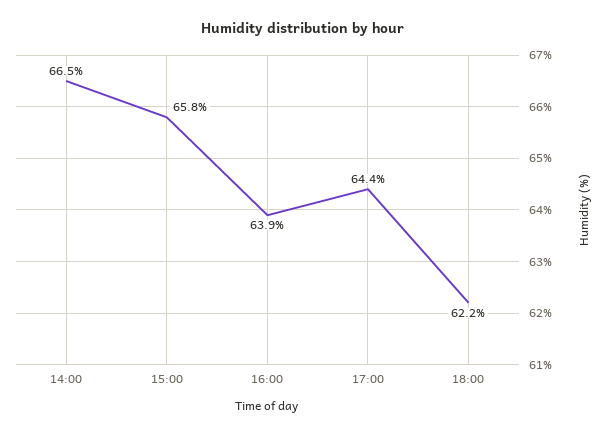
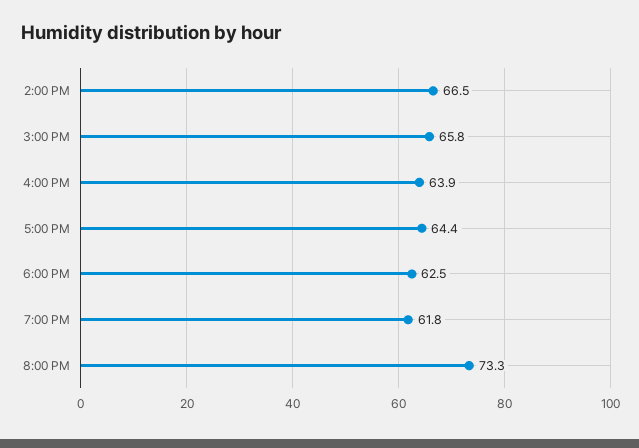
18:00: 62.2 -> 62.5
7:00 PM: none -> 61.8
8:00 PM: none -> 73.3

